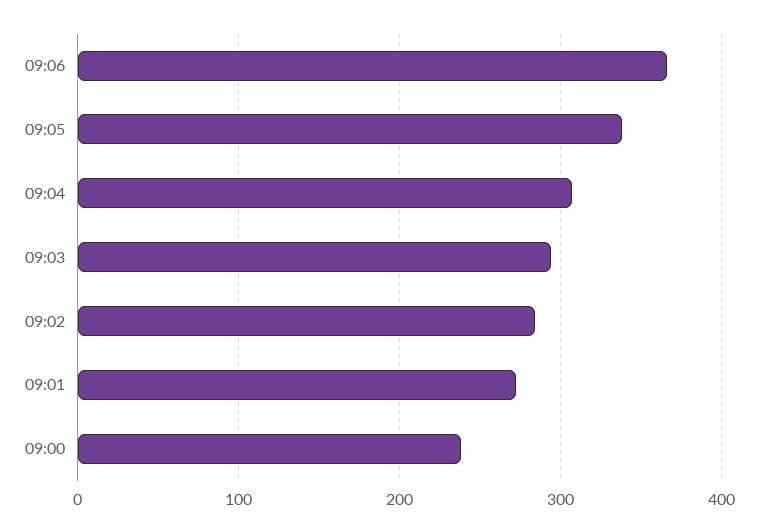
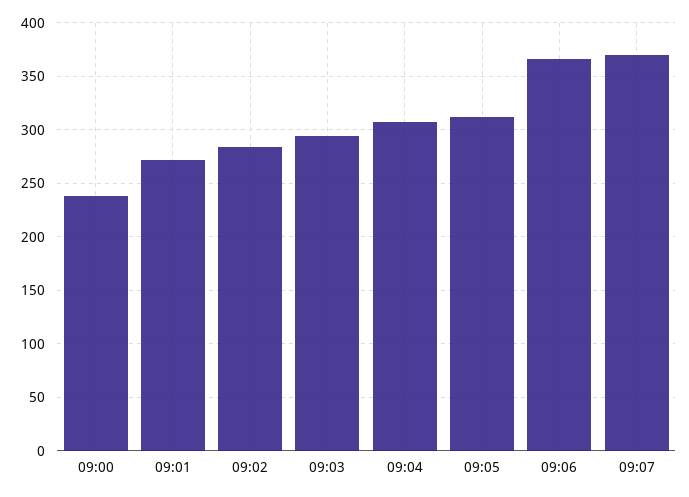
09:05: 340 -> 310
09:07: none -> 370

